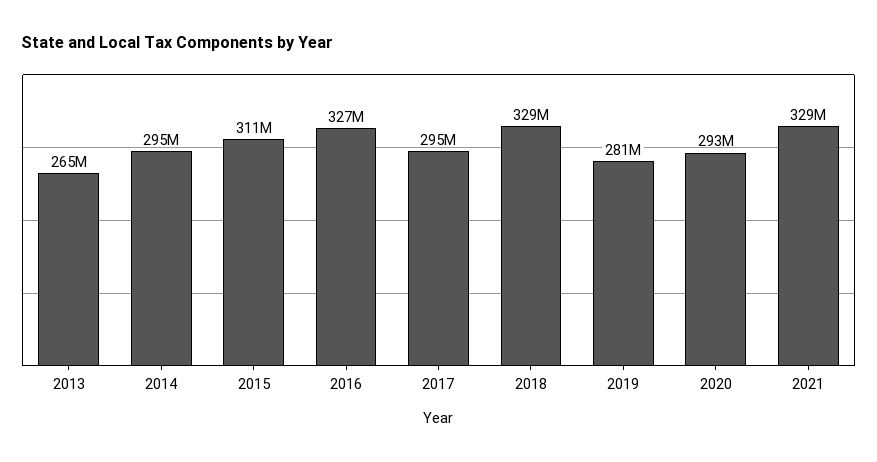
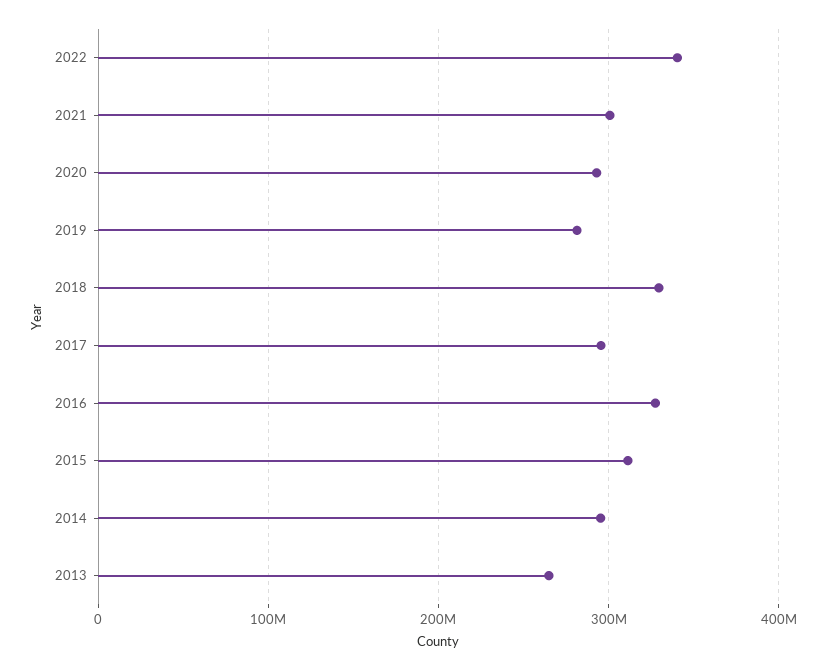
2021: 329000000 -> 300000000
2022: none -> 340000000

